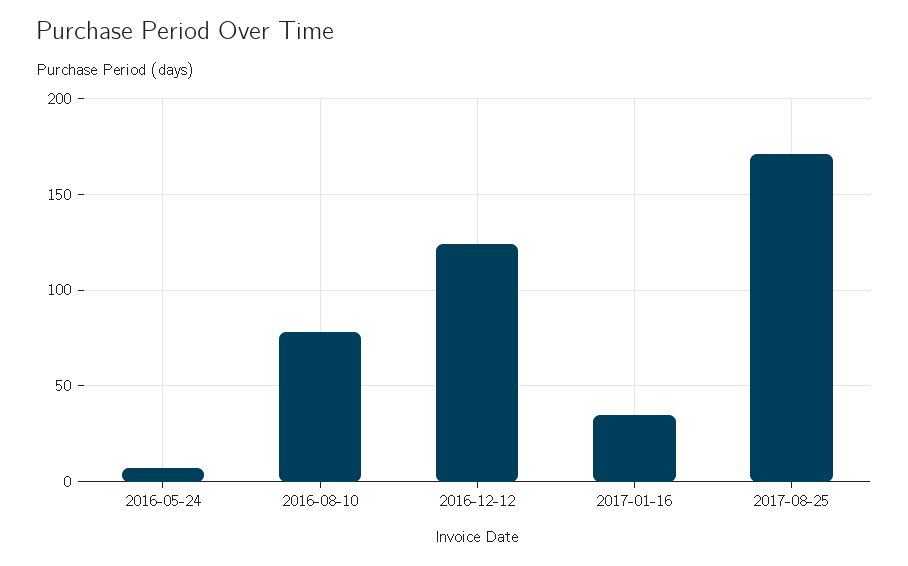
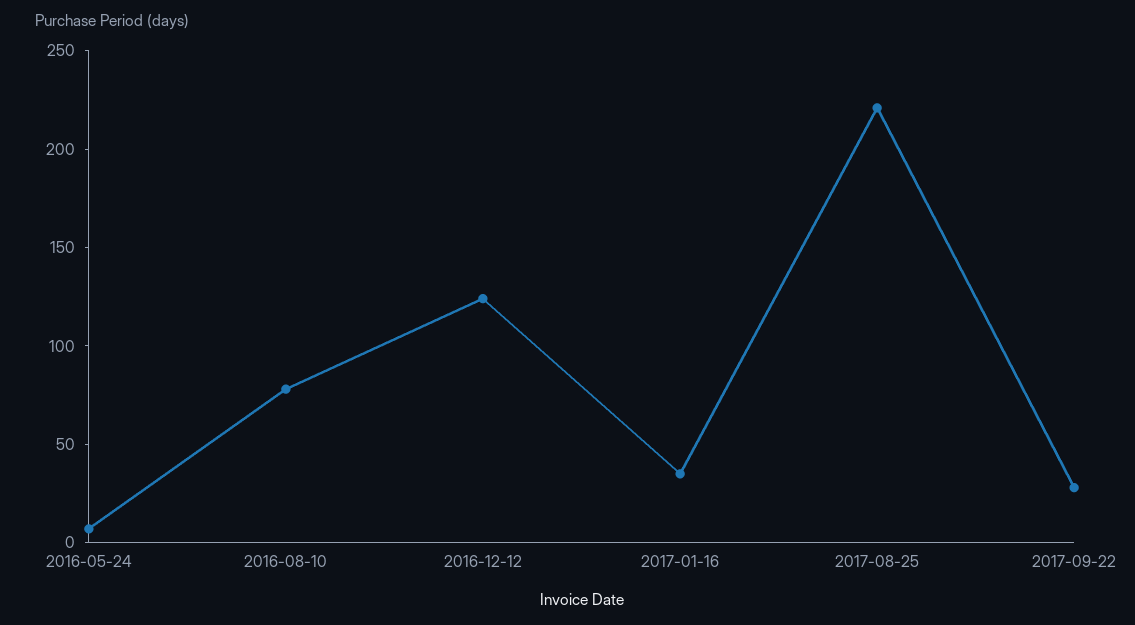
2017-08-25: 170 -> 220
2017-09-22: none -> 30

